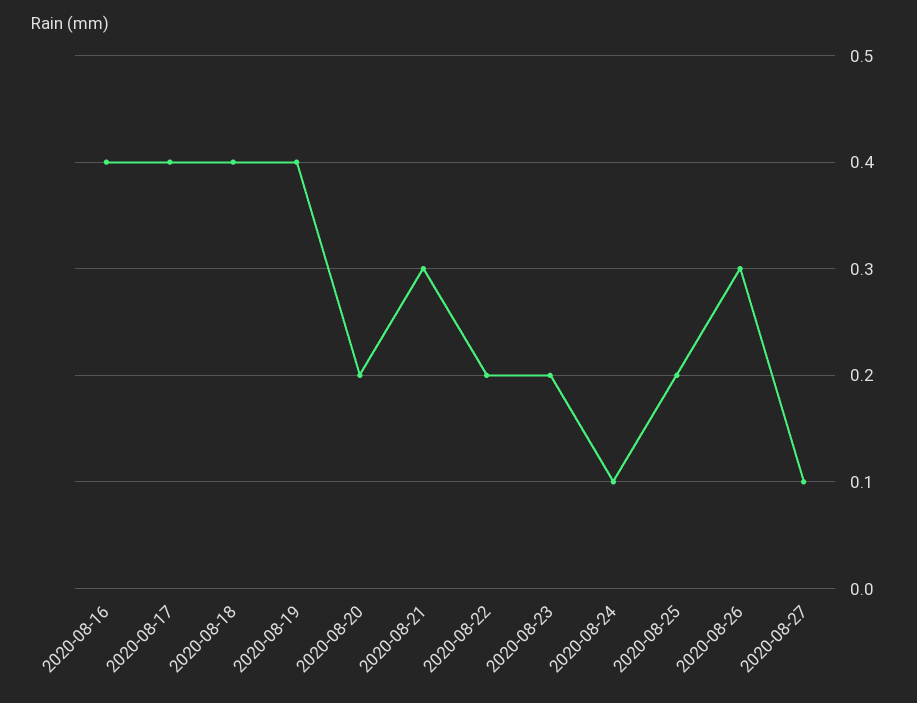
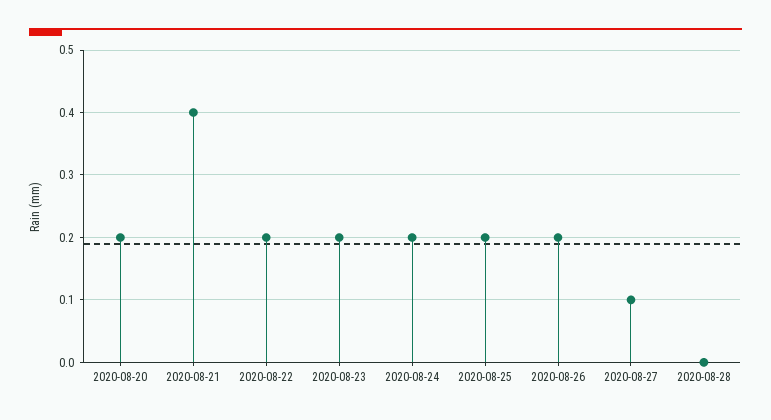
2020-08-16: 0.4 -> none
2020-08-17: 0.4 -> none
2020-08-18: 0.4 -> none
2020-08-19: 0.4 -> none
2020-08-21: 0.3 -> 0.4
2020-08-24: 0.1 -> 0.2
2020-08-26: 0.3 -> 0.2
2020-08-28: none -> 0

